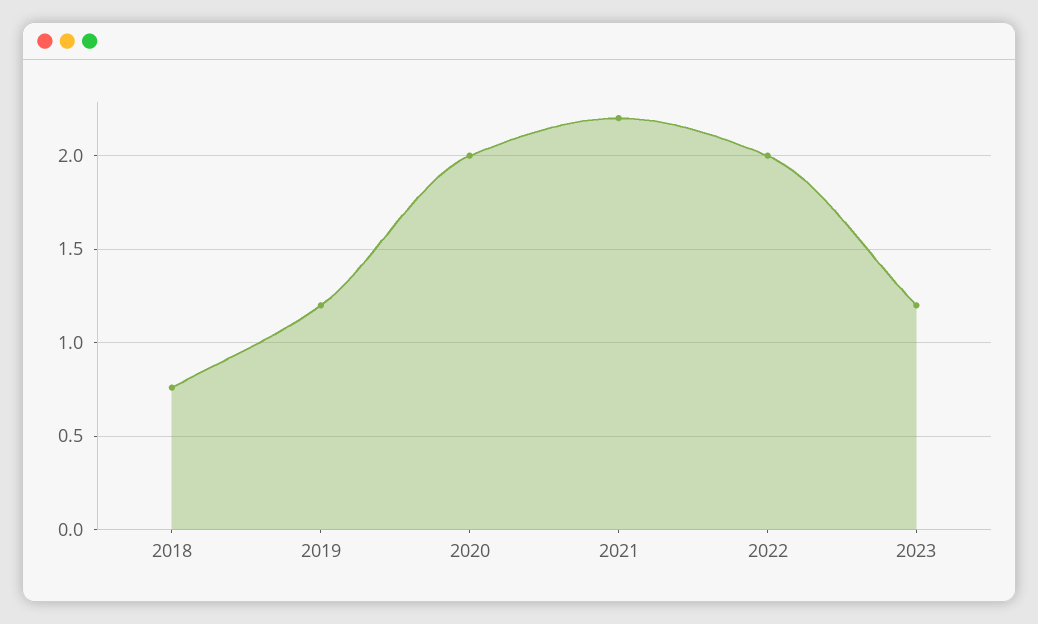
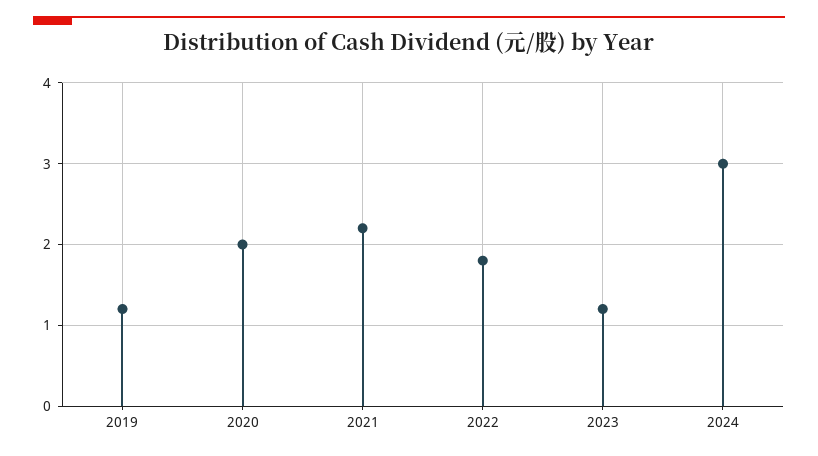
2018: 0.75 -> none
2022: 2 -> 1.8
2024: none -> 3

